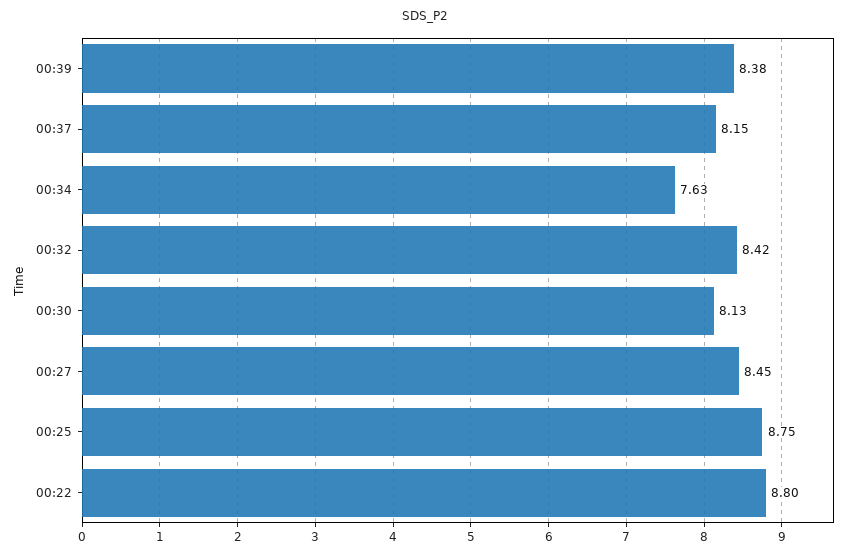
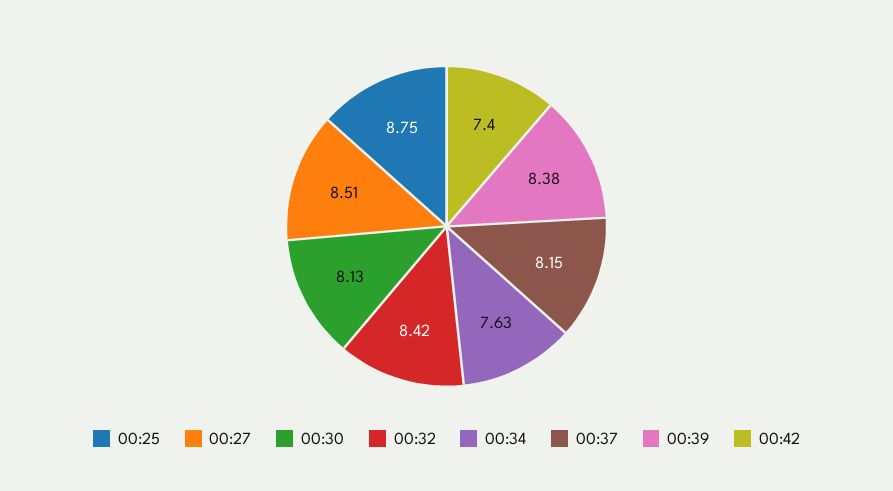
00:27: 8.45 -> 8.51
00:22: 8.8 -> none
00:42: none -> 7.4

